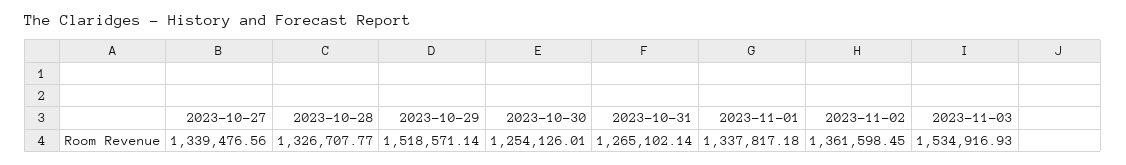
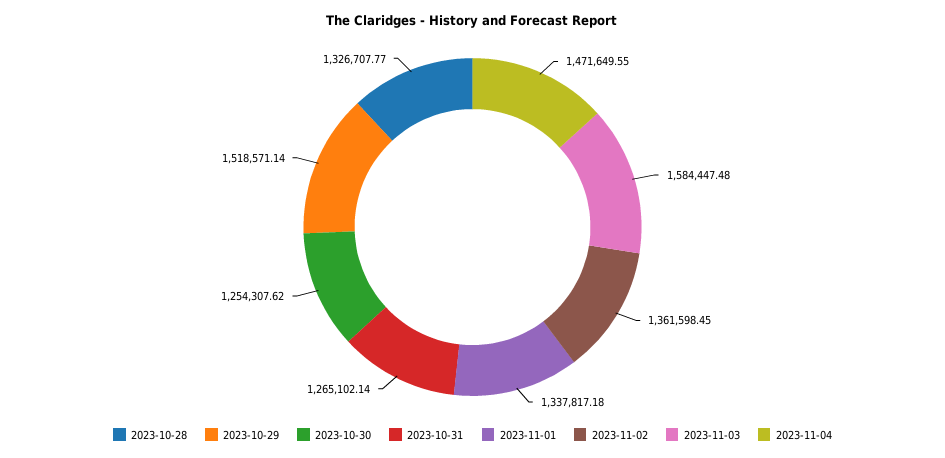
2023-10-27: 1339476.56 -> none
2023-10-30: 1254126.01 -> 1254307.62
2023-11-03: 1534916.93 -> 1584447.48
2023-11-04: none -> 1471649.55

